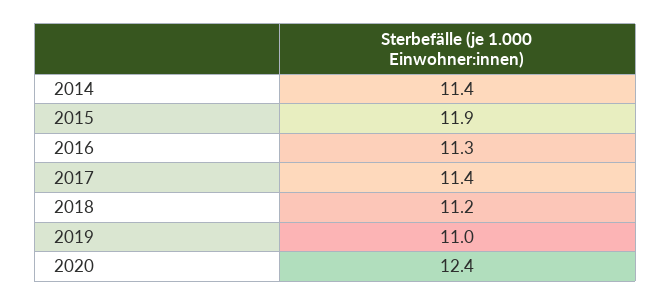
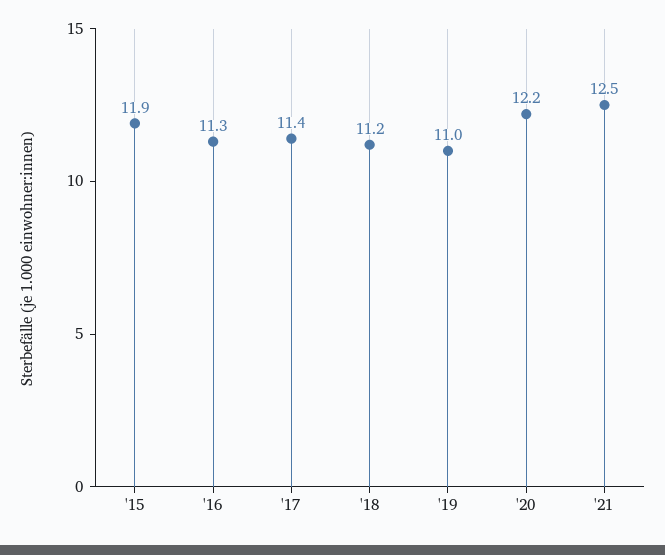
2014: 11.4 -> none
2020: 12.4 -> 12.2
'21: none -> 12.5

